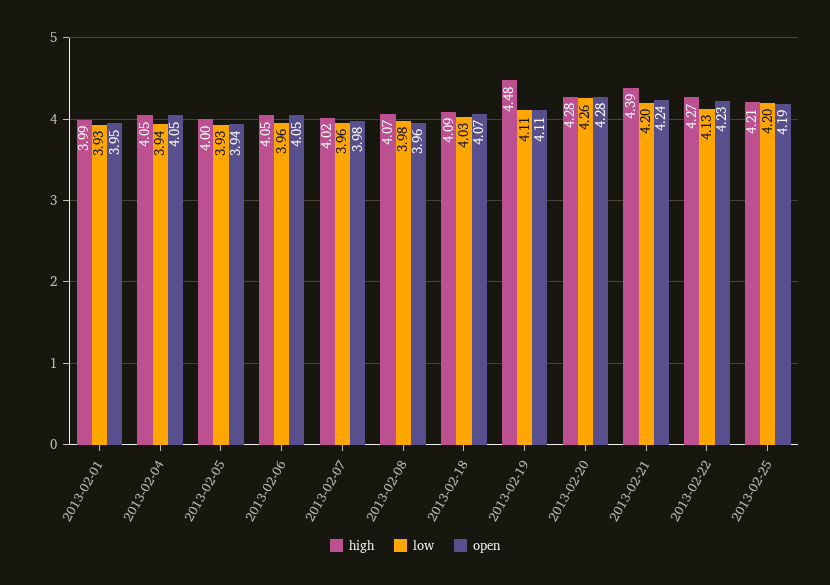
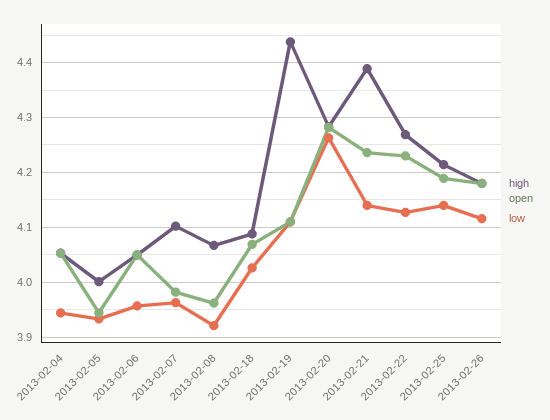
high, 2013-02-01: 3.99 -> none
low, 2013-02-01: 3.93 -> none
open, 2013-02-01: 3.95 -> none
high, 2013-02-07: 4.02 -> 4.1
low, 2013-02-08: 3.98 -> 3.92
high, 2013-02-19: 4.48 -> 4.44
low, 2013-02-21: 4.2 -> 4.14
low, 2013-02-25: 4.2 -> 4.14
high, 2013-02-26: none -> 4.18
open, 2013-02-26: none -> 4.18
low, 2013-02-26: none -> 4.12

